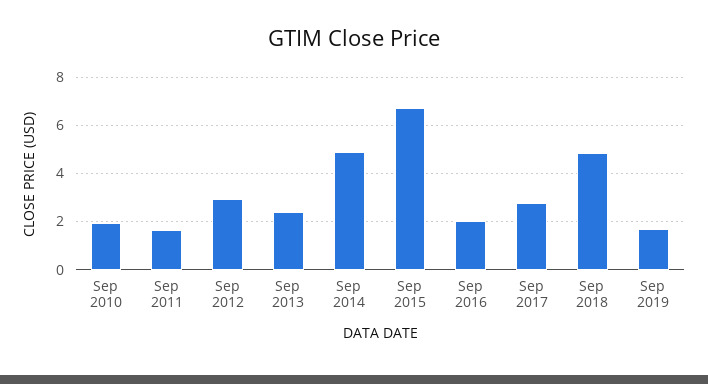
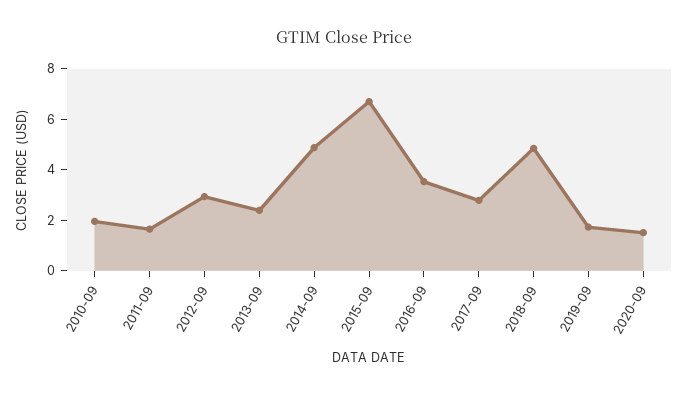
Sep 2016: 2 -> 3.5
2020-09: none -> 1.5

